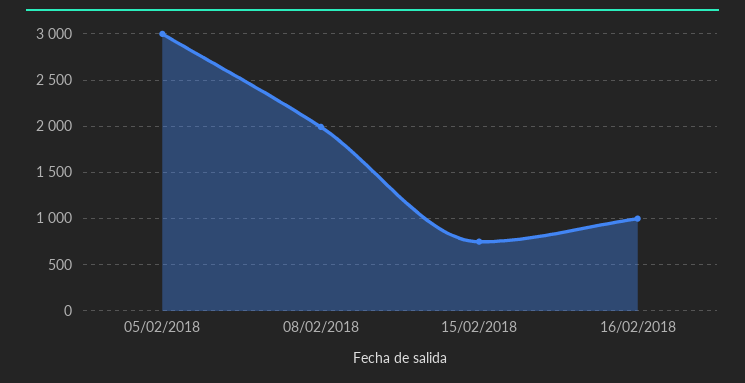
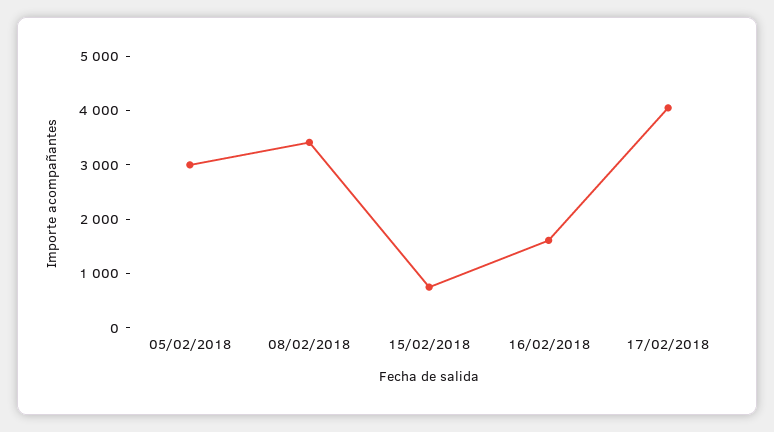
08/02/2018: 2000 -> 3400
16/02/2018: 1000 -> 1600
17/02/2018: none -> 4000

